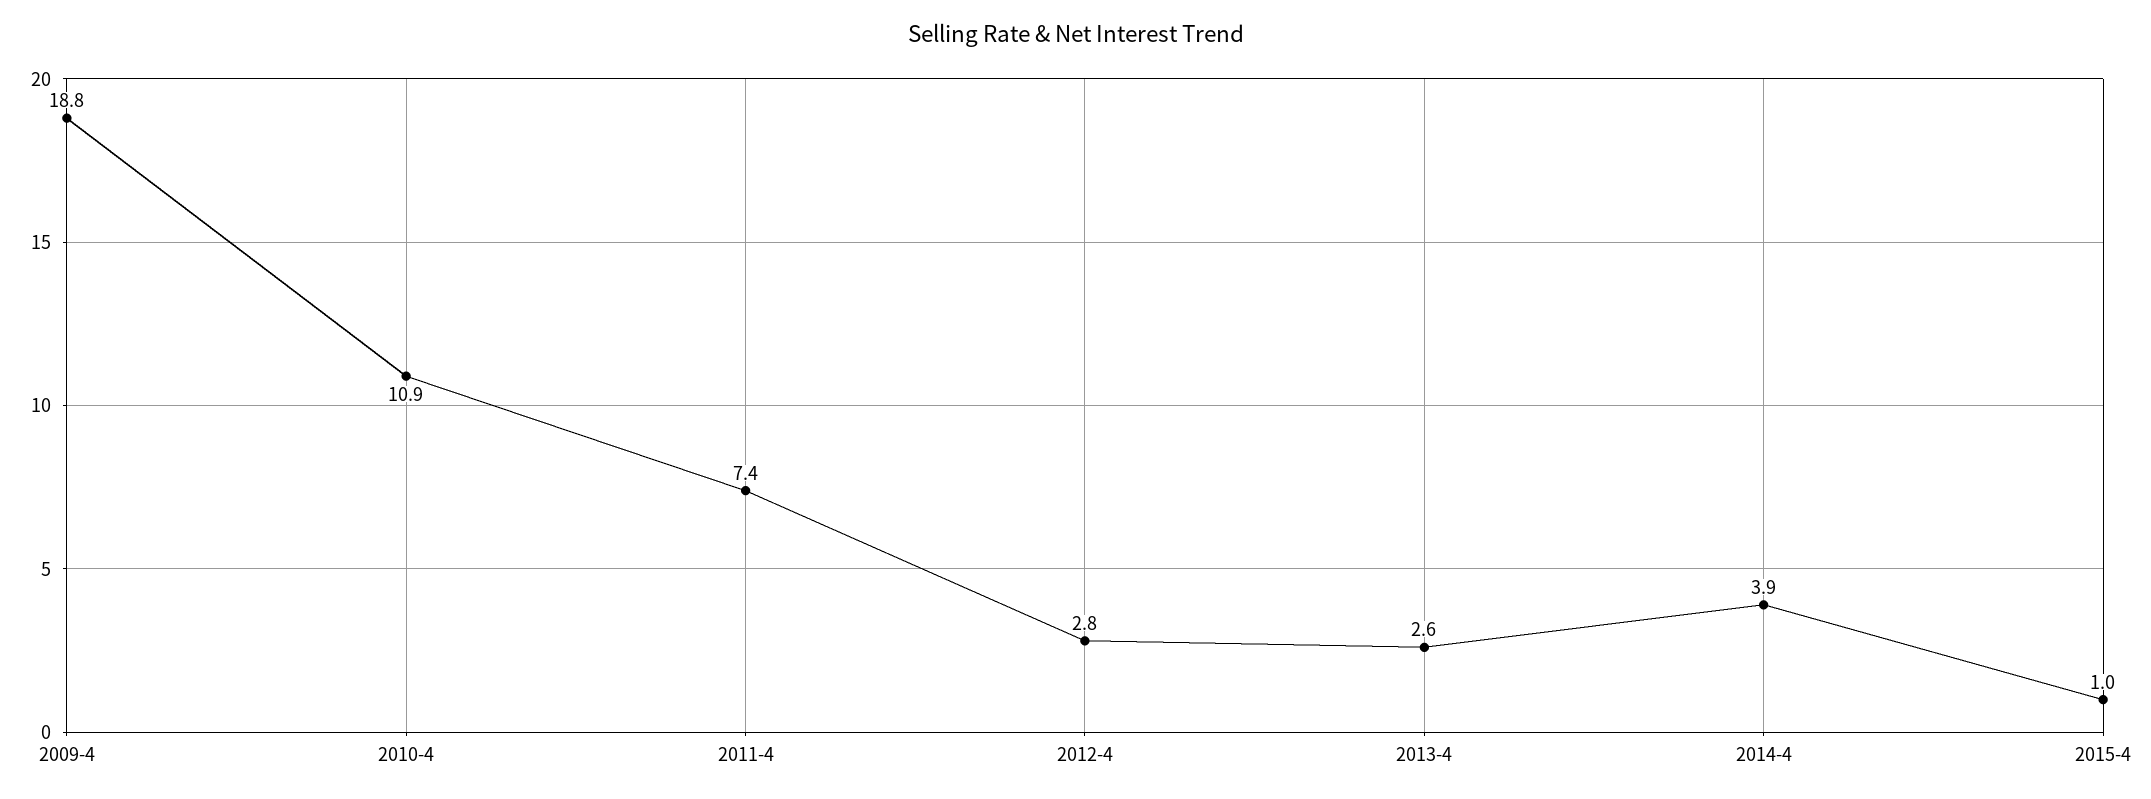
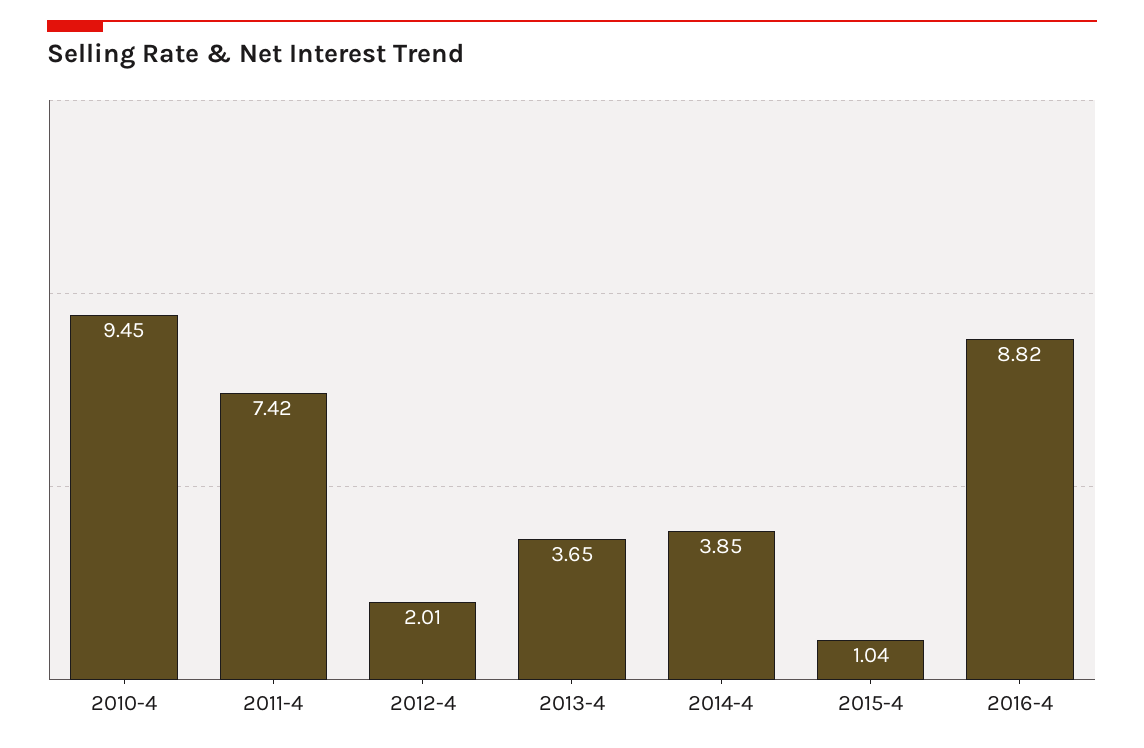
2009-4: 18.8 -> none
2010-4: 10.9 -> 9.45
2012-4: 2.8 -> 2.01
2013-4: 2.6 -> 3.65
2016-4: none -> 8.82

